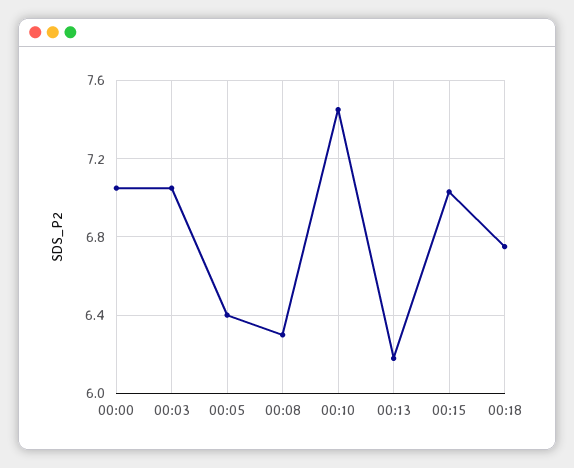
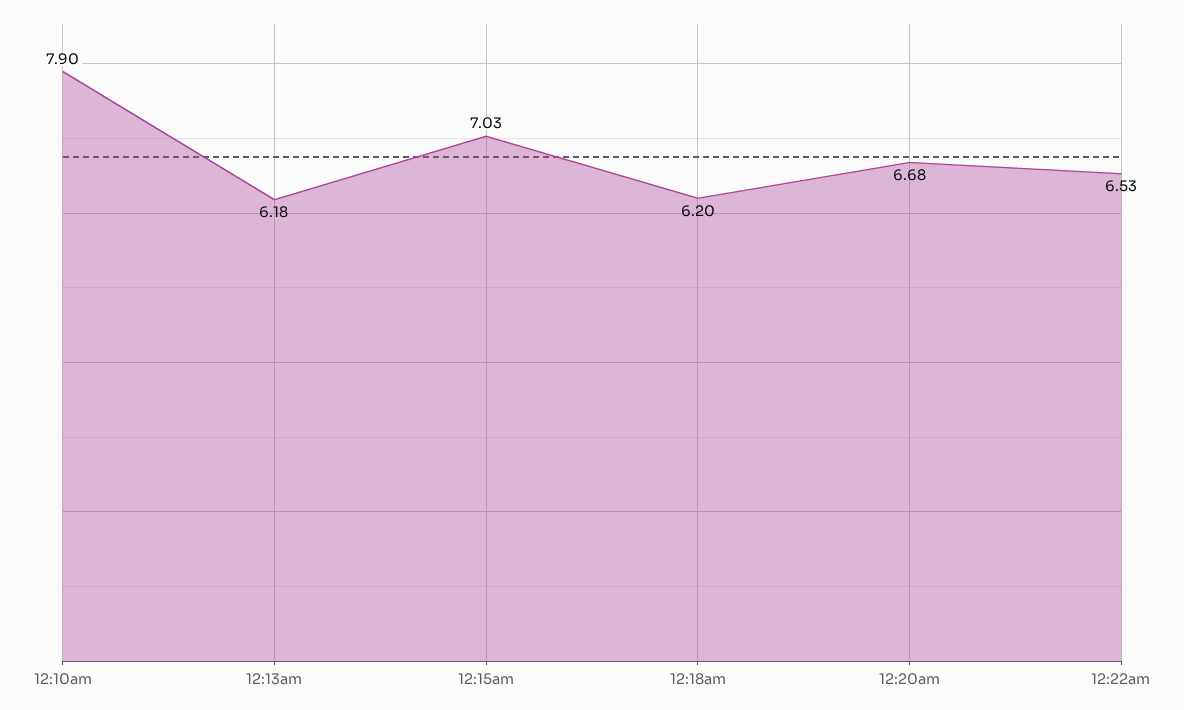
00:00: 7.05 -> none
00:03: 7.05 -> none
00:05: 6.4 -> none
00:08: 6.3 -> none
00:10: 7.45 -> 7.9
00:18: 6.75 -> 6.2
12:20am: none -> 6.68
12:22am: none -> 6.53

